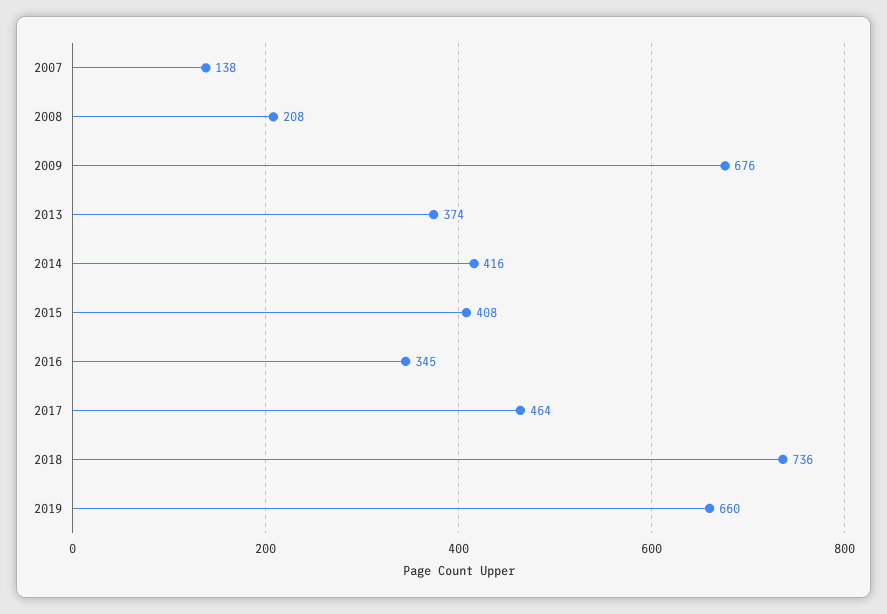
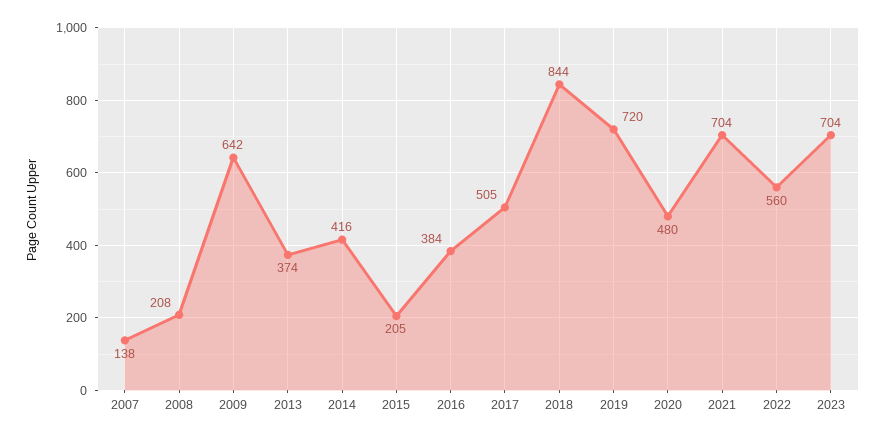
2009: 676 -> 642
2015: 408 -> 205
2016: 345 -> 384
2017: 464 -> 505
2018: 736 -> 844
2019: 660 -> 720
2020: none -> 480
2021: none -> 704
2022: none -> 560
2023: none -> 704

